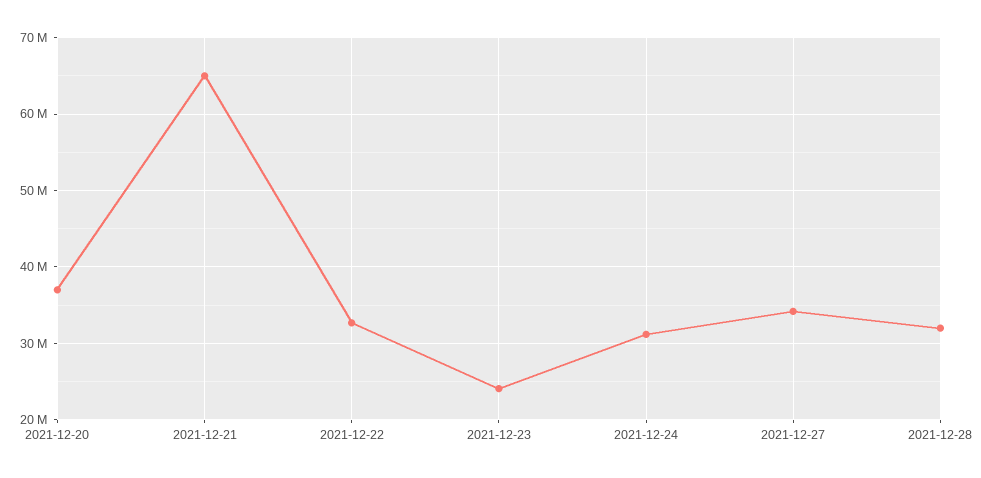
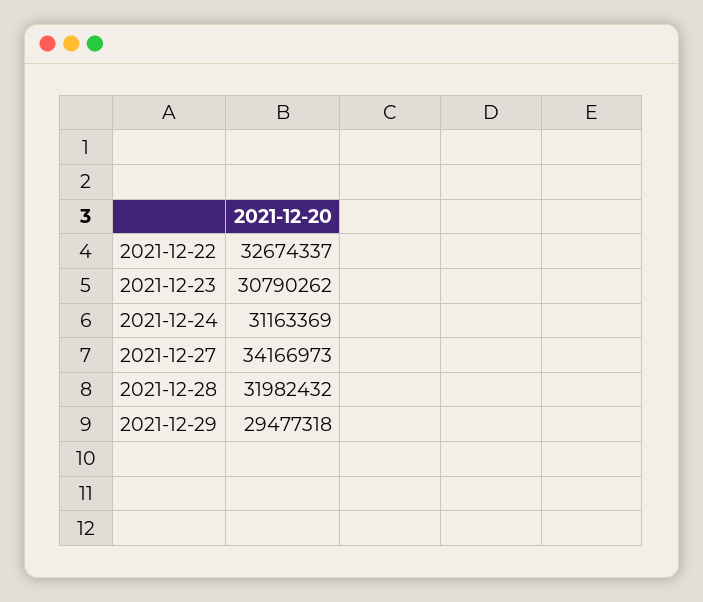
2021-12-20: 37000000 -> none
2021-12-21: 65000000 -> none
2021-12-23: 24000000 -> 30790262
2021-12-29: none -> 29477318

